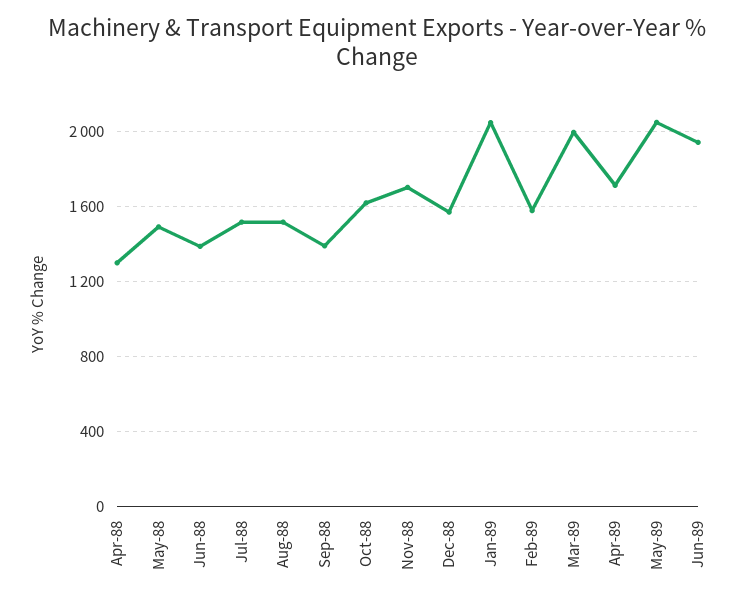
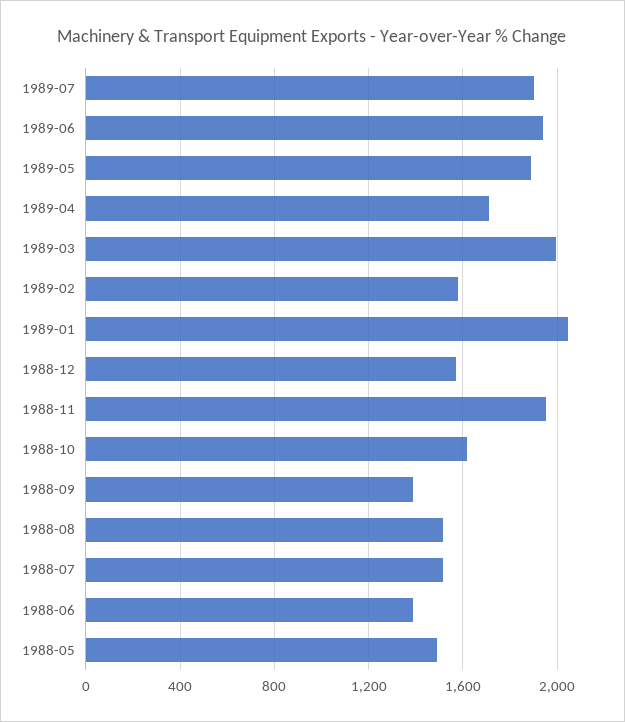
Apr-88: 1300 -> none
Nov-88: 1700 -> 1950
May-89: 2050 -> 1900
1989-07: none -> 1900

